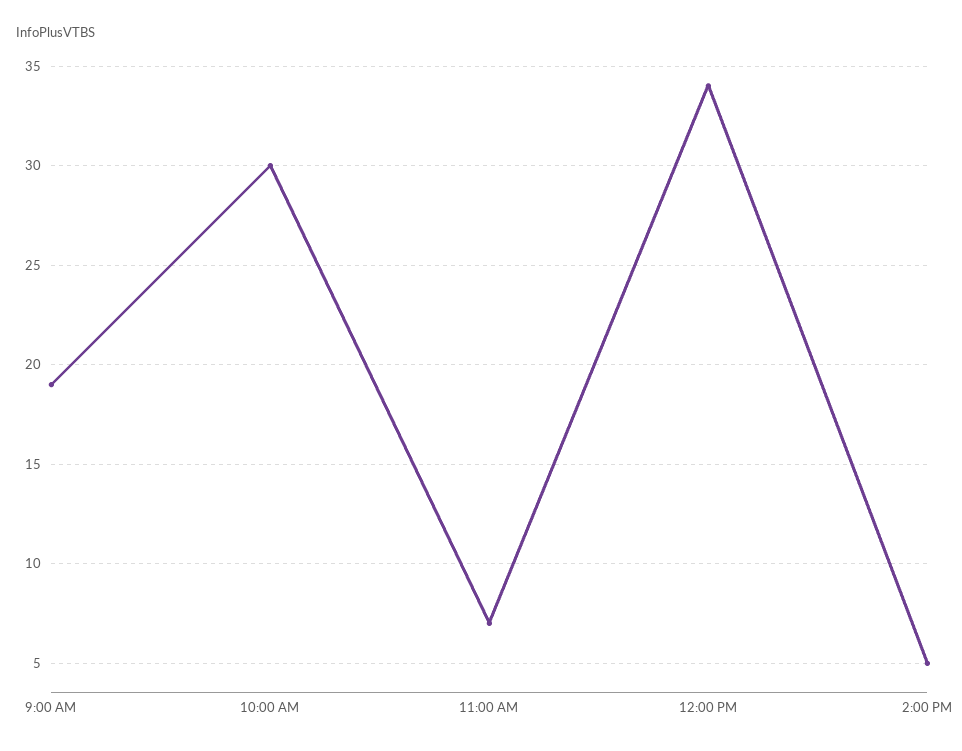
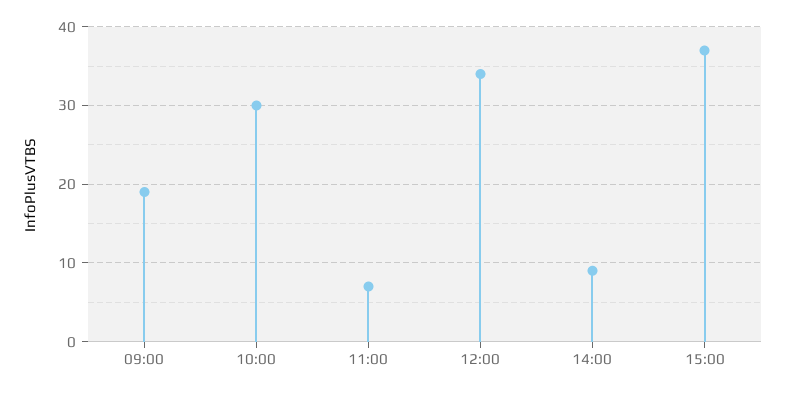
2:00 PM: 5 -> 9
15:00: none -> 37

